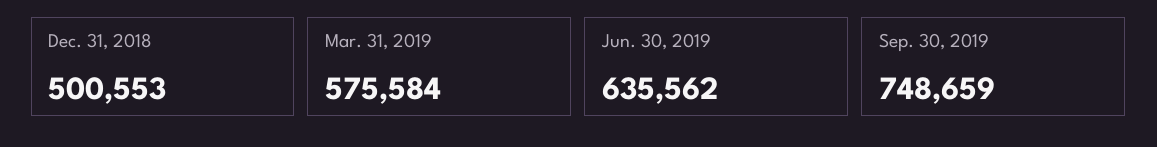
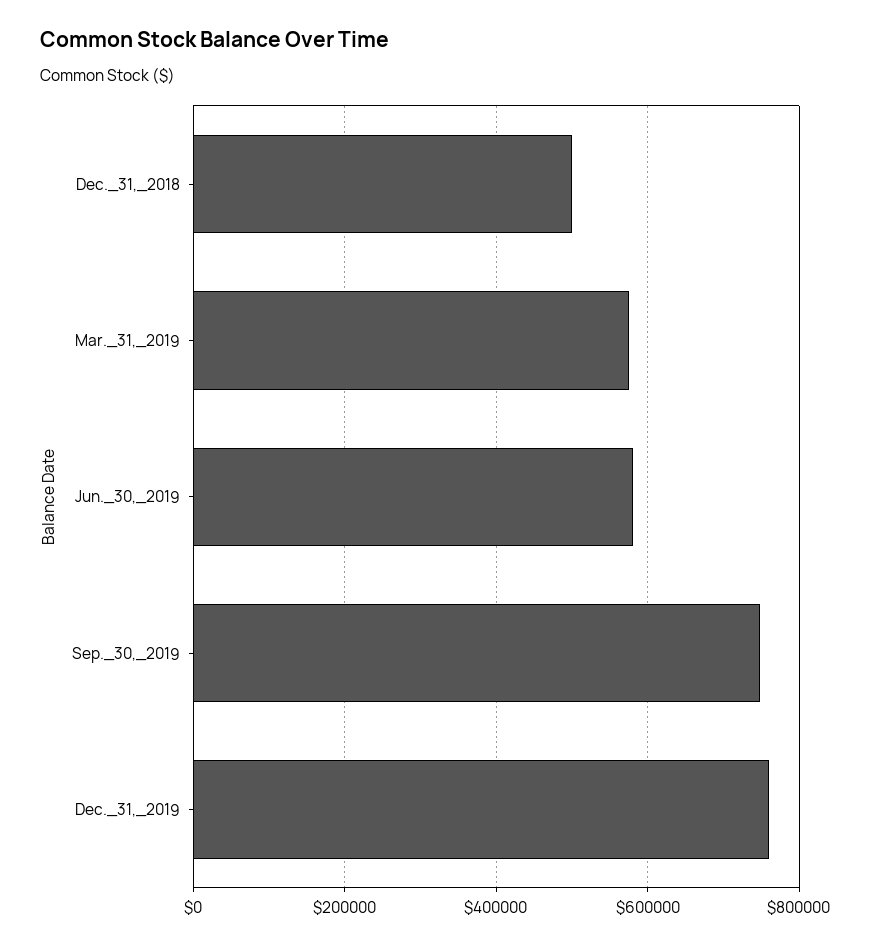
Jun. 30, 2019: 635562 -> 580000
Dec._31,_2019: none -> 760000

